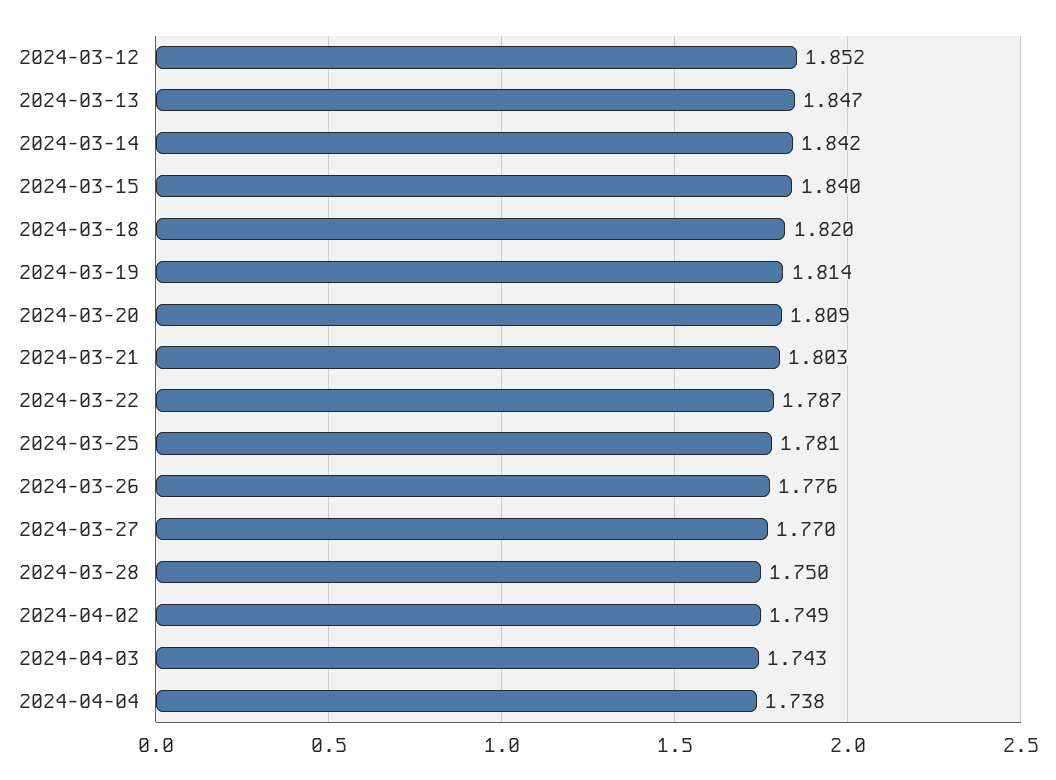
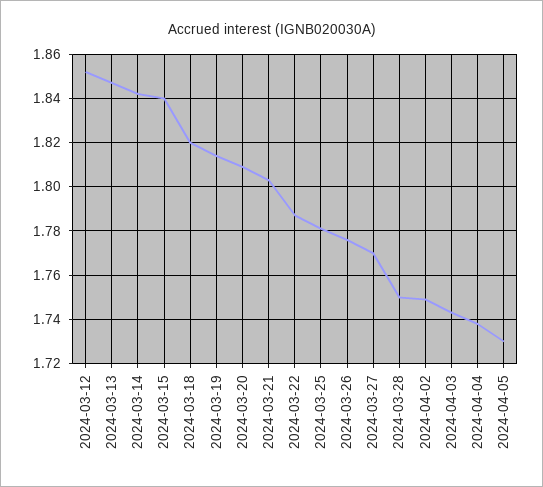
2024-04-05: none -> 1.73

